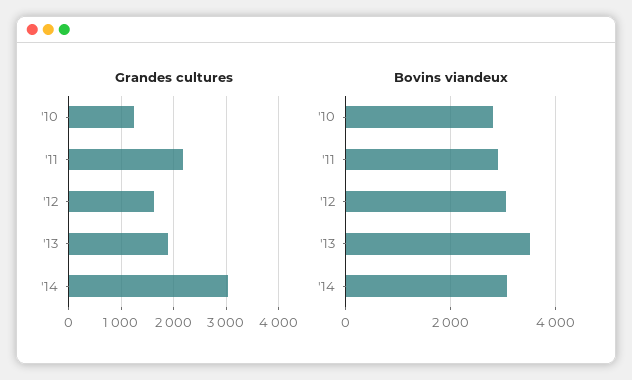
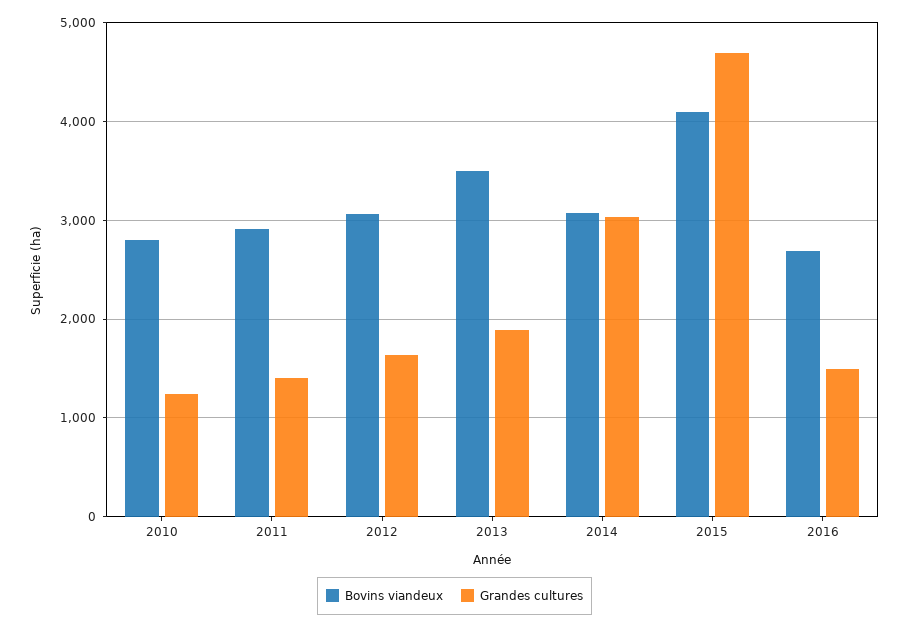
Grandes cultures, '11: 2200 -> 1400
Bovins viandeux, 2015: none -> 4100
Grandes cultures, 2015: none -> 4700
Bovins viandeux, 2016: none -> 2700
Grandes cultures, 2016: none -> 1500

